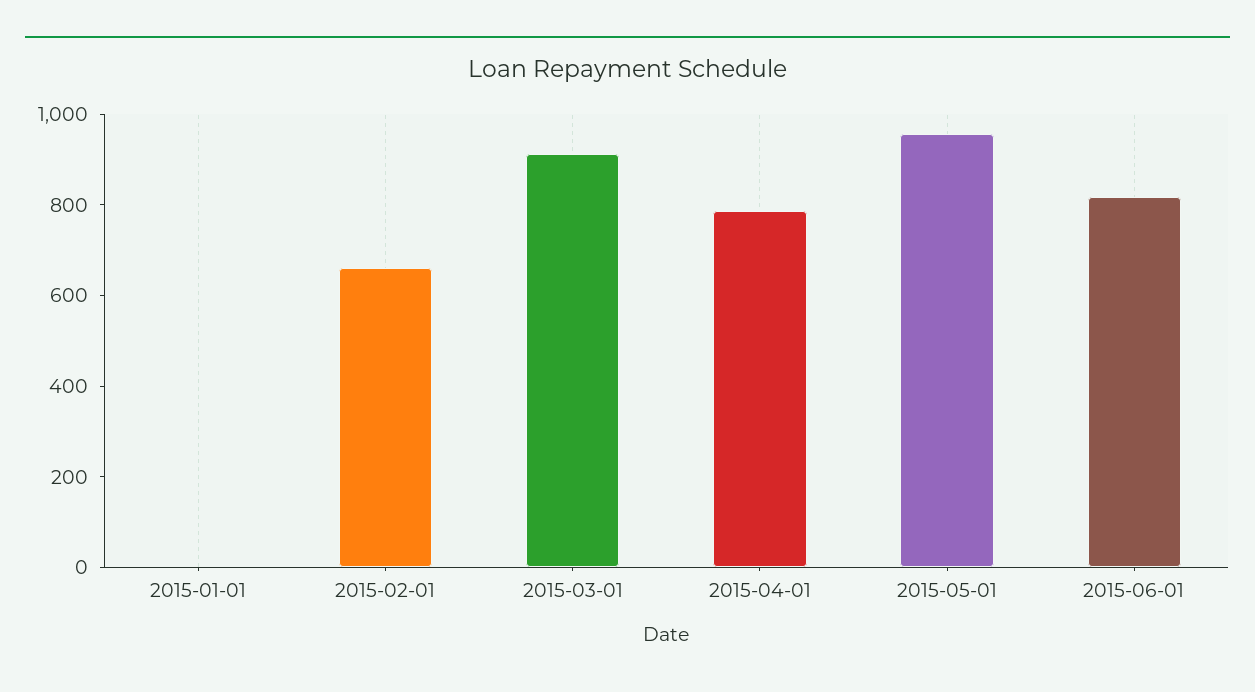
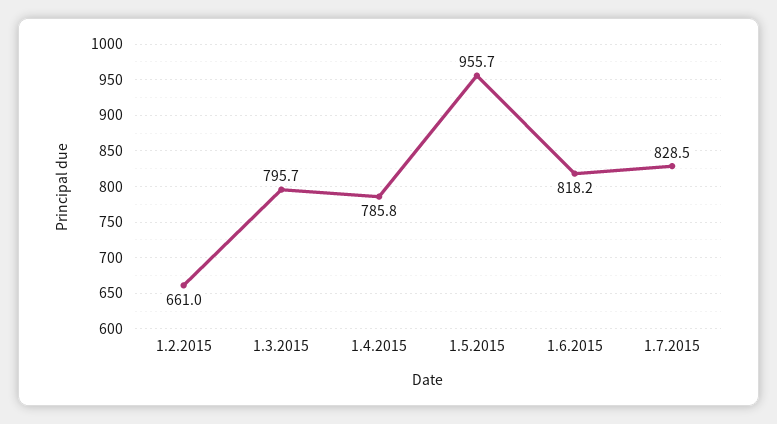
2015-01-01: 0 -> none
2015-03-01: 900 -> 795.7
1.7.2015: none -> 828.5

